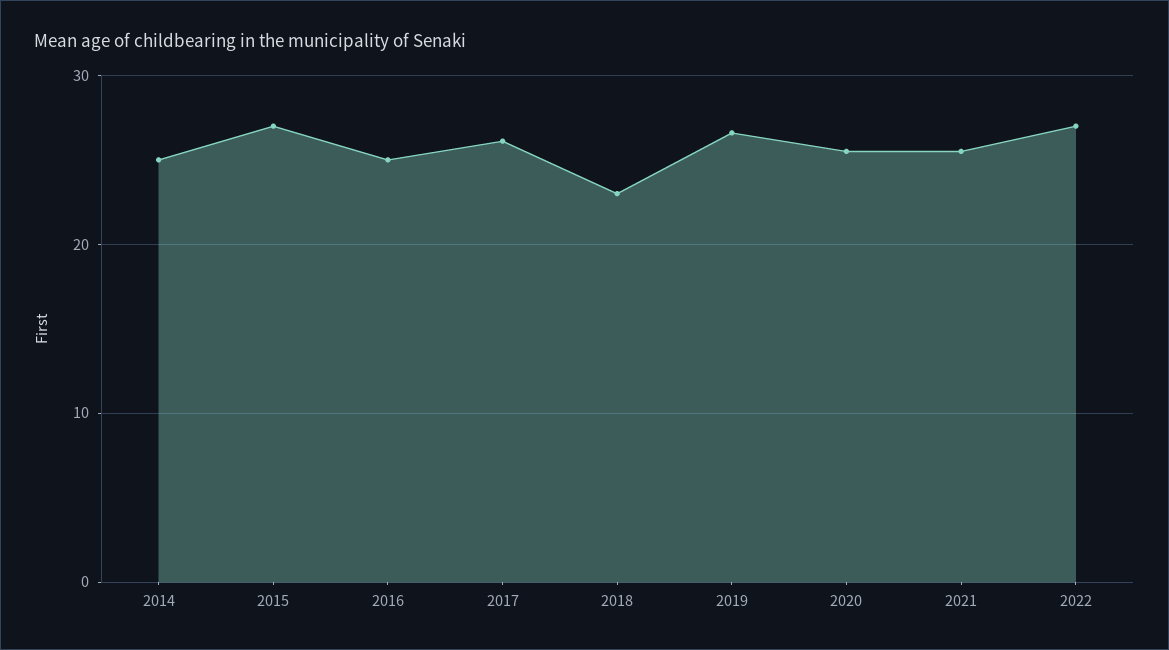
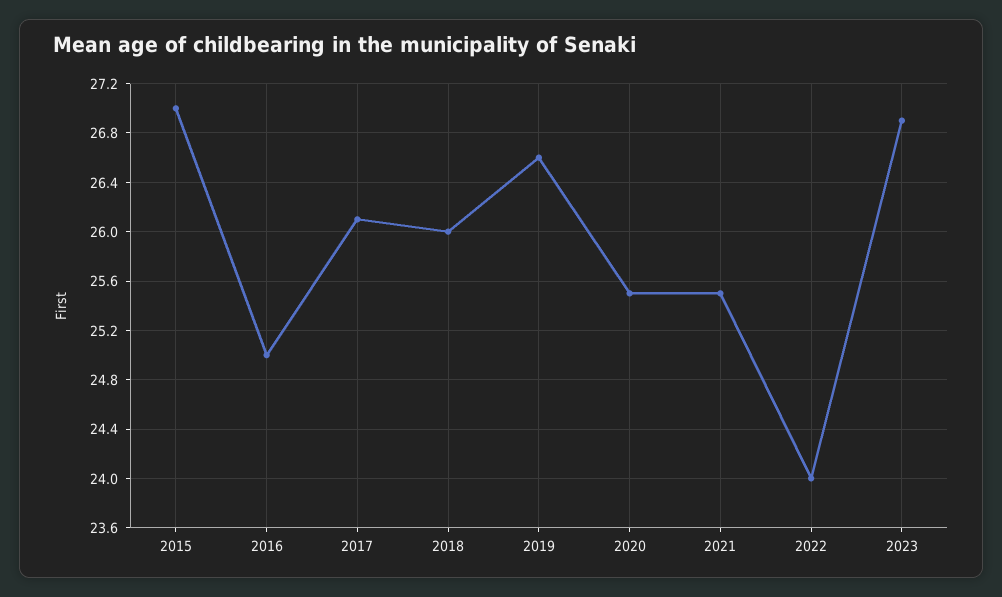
2014: 25 -> none
2018: 23 -> 26
2022: 27 -> 24
2023: none -> 26.9

